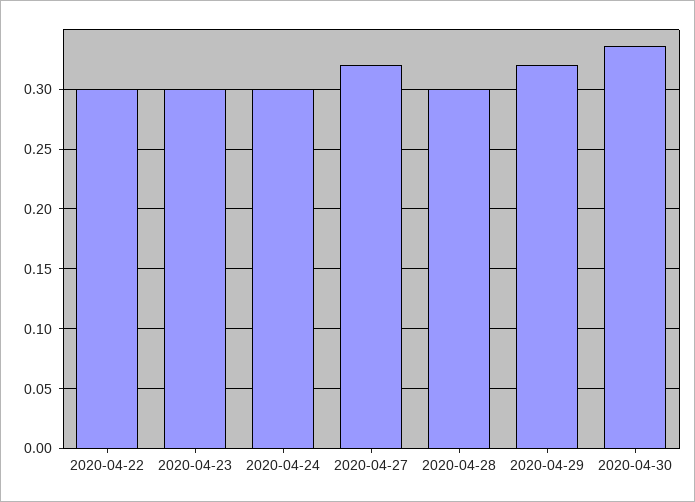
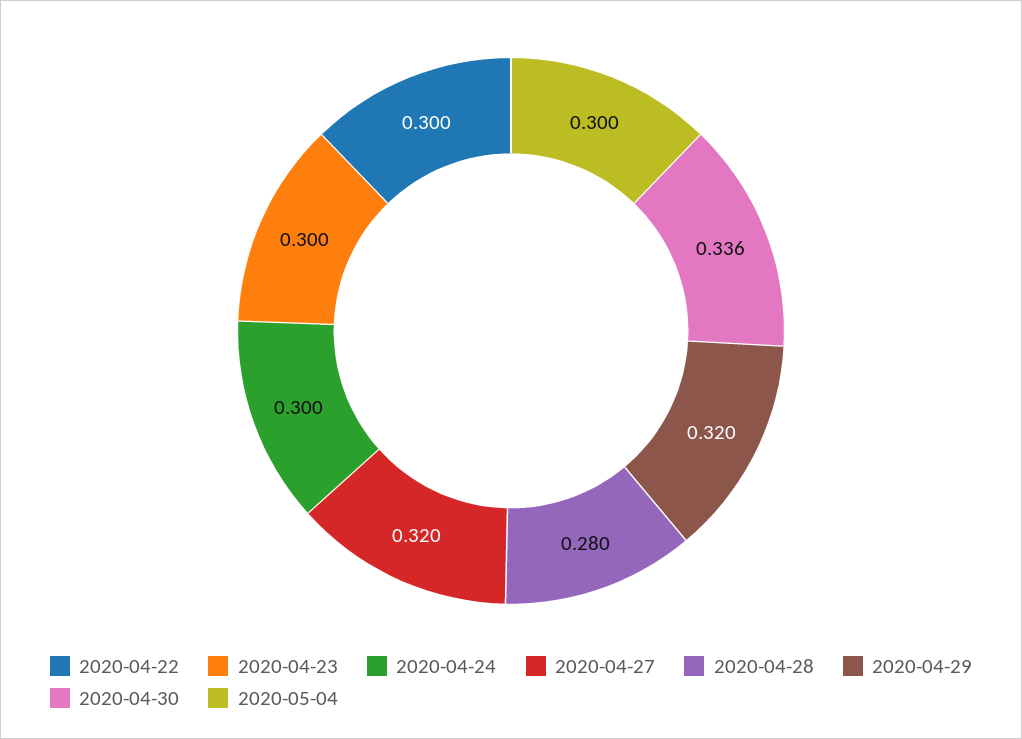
2020-04-28: 0.3 -> 0.28
2020-05-04: none -> 0.3

